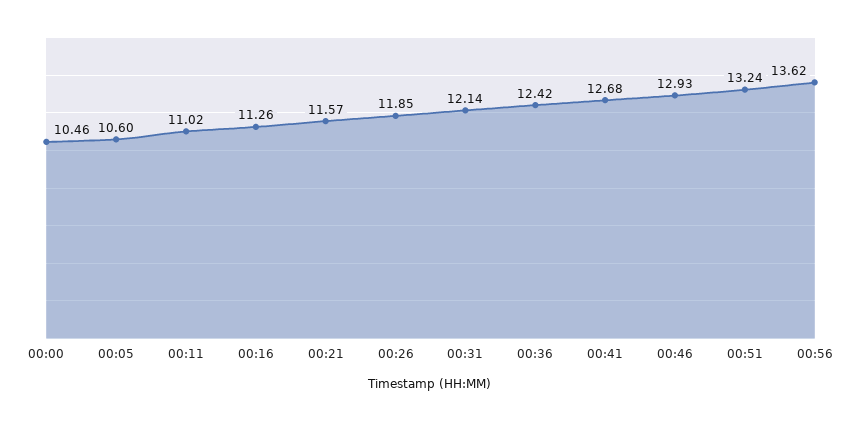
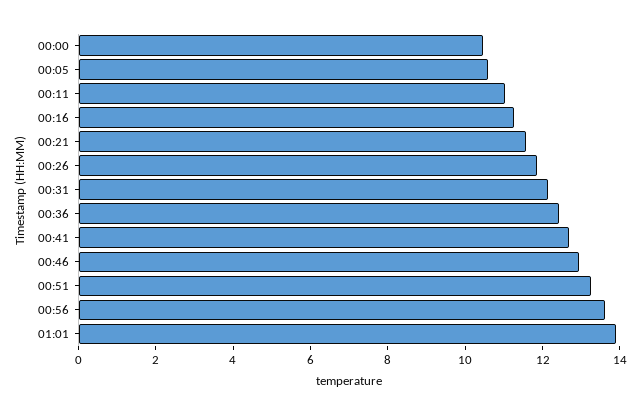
01:01: none -> 14

